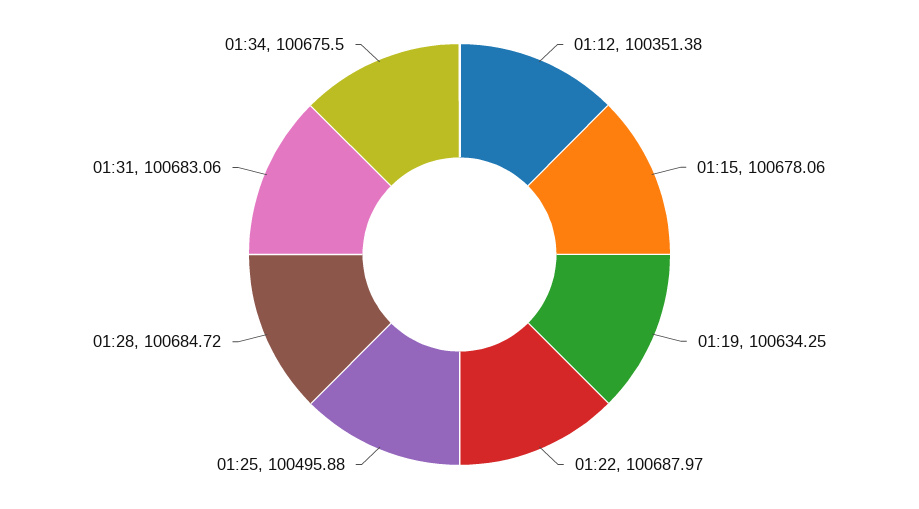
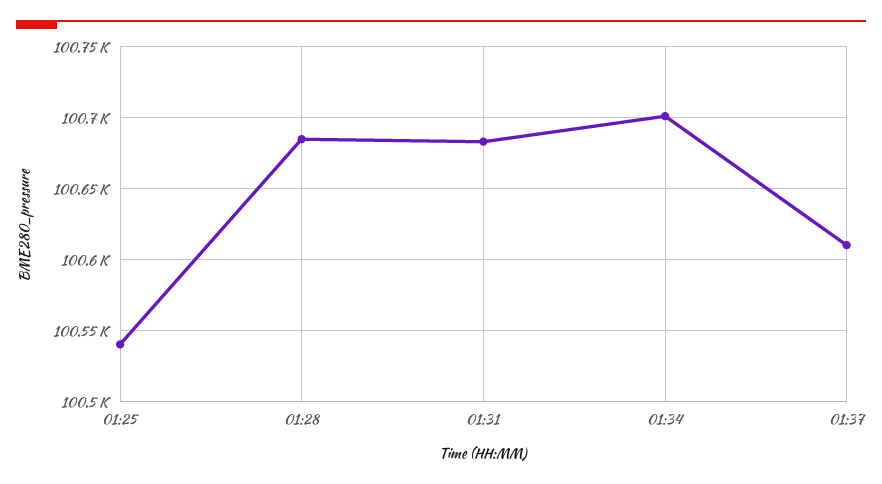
01:12: 100351.38 -> none
01:15: 100678.06 -> none
01:19: 100634.25 -> none
01:22: 100687.97 -> none
01:25: 100495.88 -> 100540
01:34: 100675.5 -> 100700
01:37: none -> 100610

